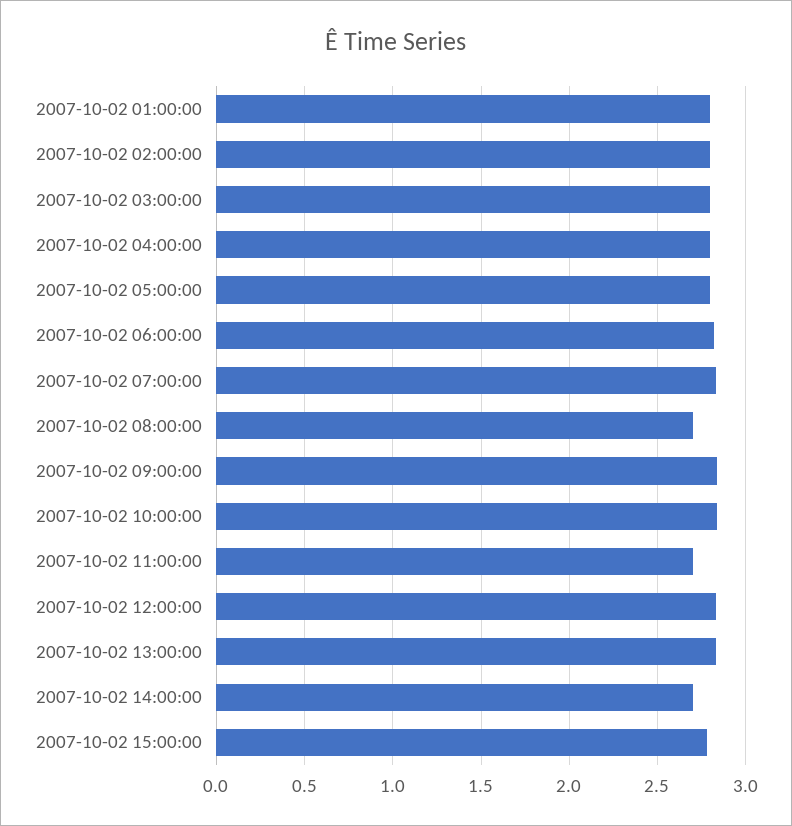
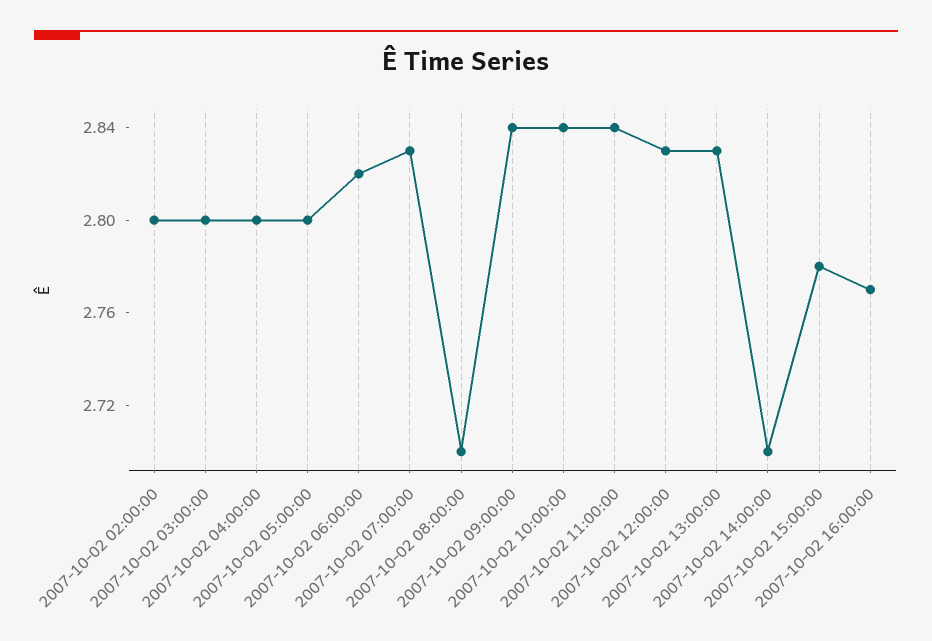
2007-10-02 01:00:00: 2.8 -> none
2007-10-02 11:00:00: 2.7 -> 2.84
2007-10-02 16:00:00: none -> 2.77

